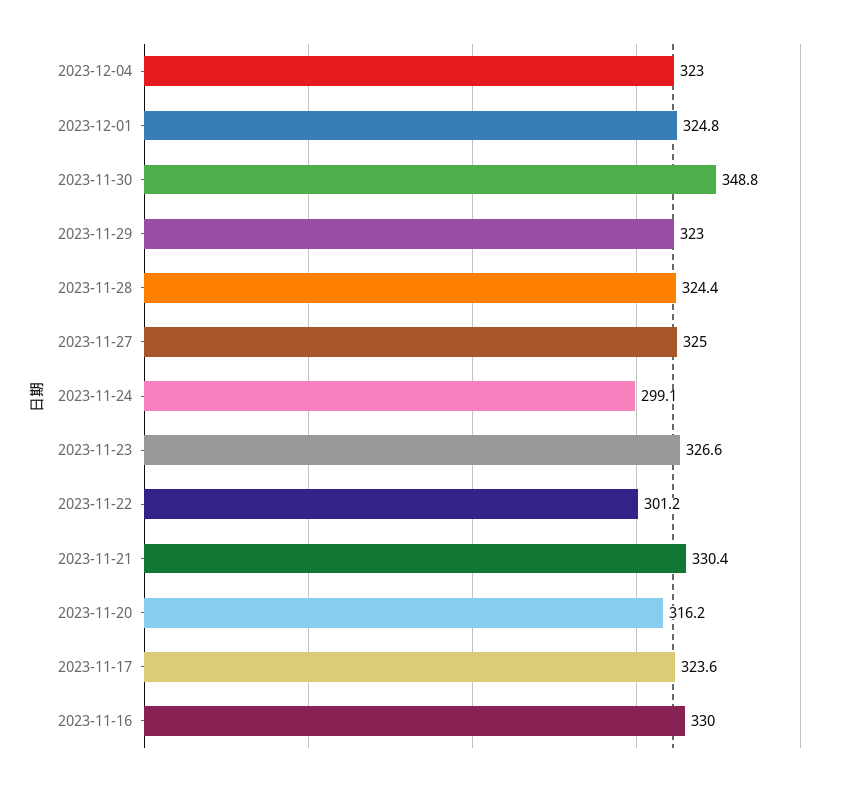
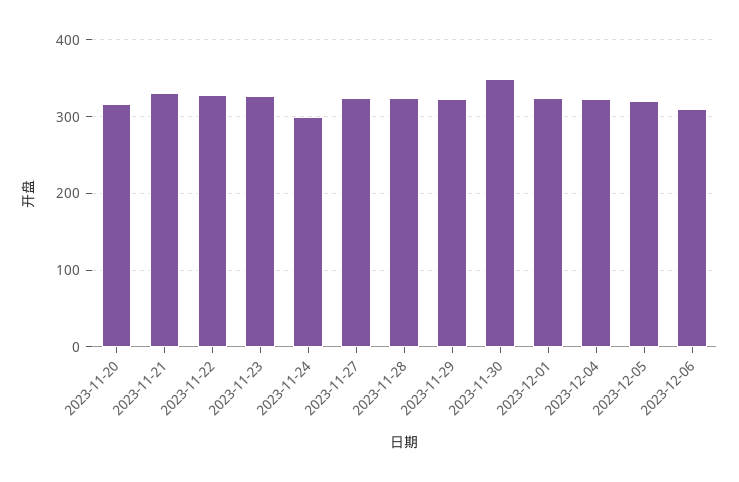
2023-11-22: 301.2 -> 330
2023-11-17: 323.6 -> none
2023-11-16: 330 -> none
2023-12-05: none -> 320
2023-12-06: none -> 310

